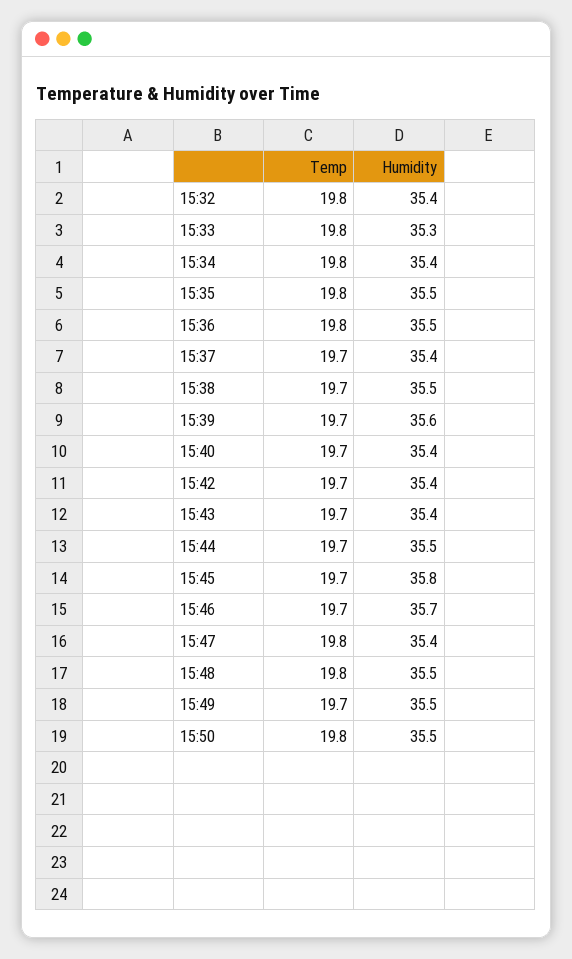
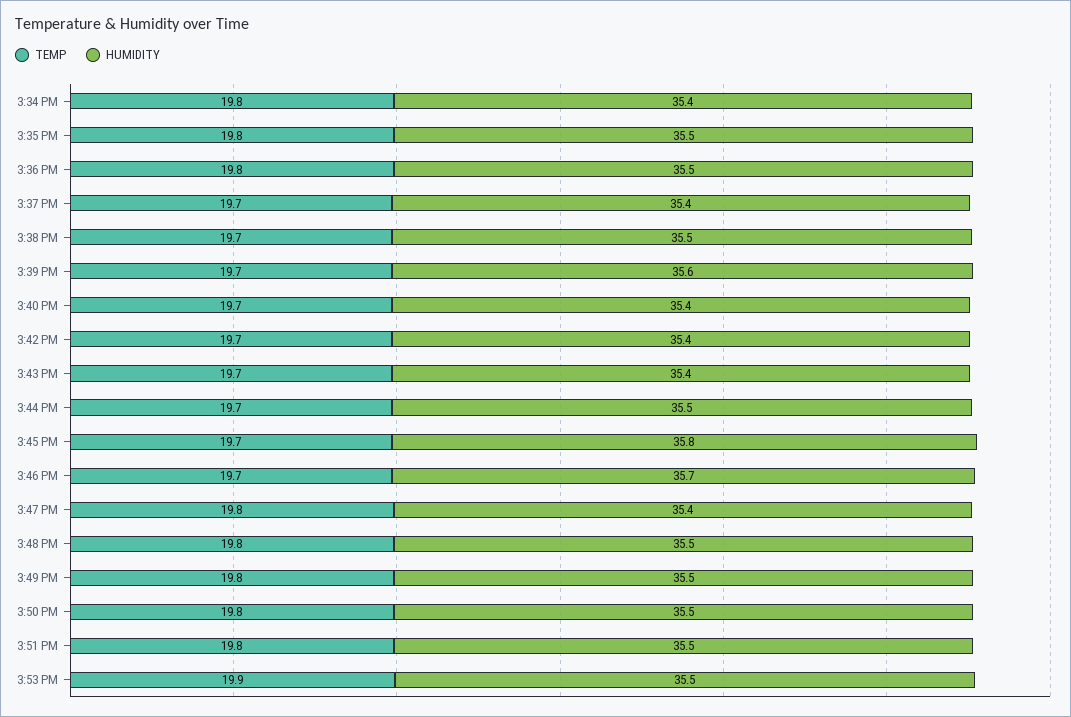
Temp, 15:32: 19.8 -> none
Humidity, 15:32: 35.4 -> none
Temp, 15:33: 19.8 -> none
Humidity, 15:33: 35.3 -> none
Temp, 15:49: 19.7 -> 19.8
Temp, 3:51 PM: none -> 19.8
Humidity, 3:51 PM: none -> 35.5
Temp, 3:53 PM: none -> 19.9
Humidity, 3:53 PM: none -> 35.5

